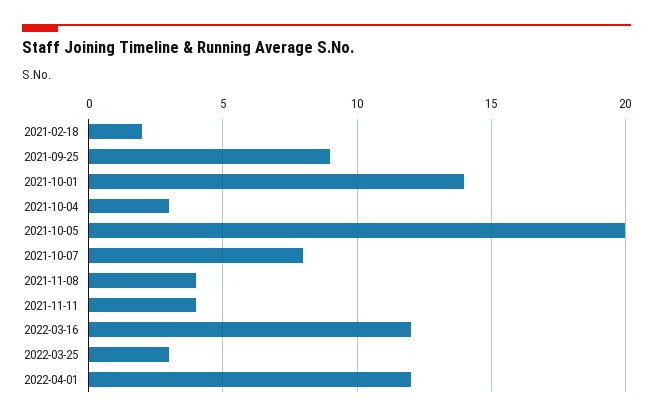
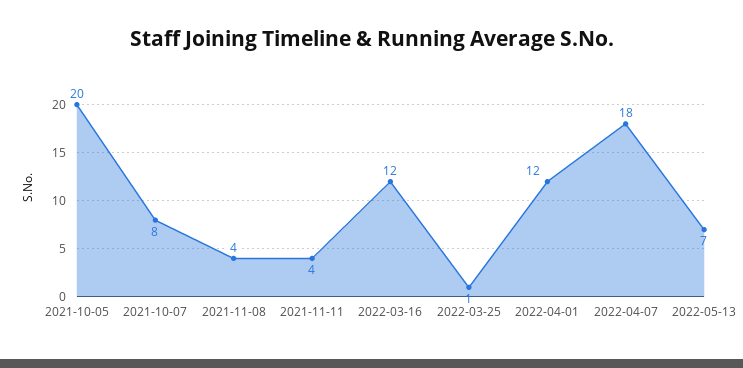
2021-02-18: 2 -> none
2021-09-25: 9 -> none
2021-10-01: 14 -> none
2021-10-04: 3 -> none
2022-03-25: 3 -> 1
2022-04-07: none -> 18
2022-05-13: none -> 7

